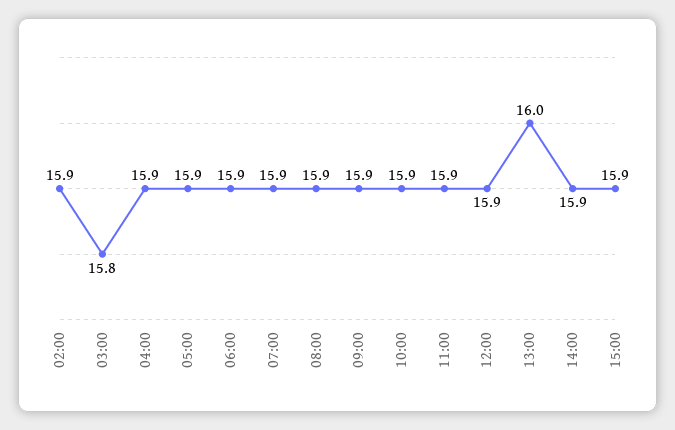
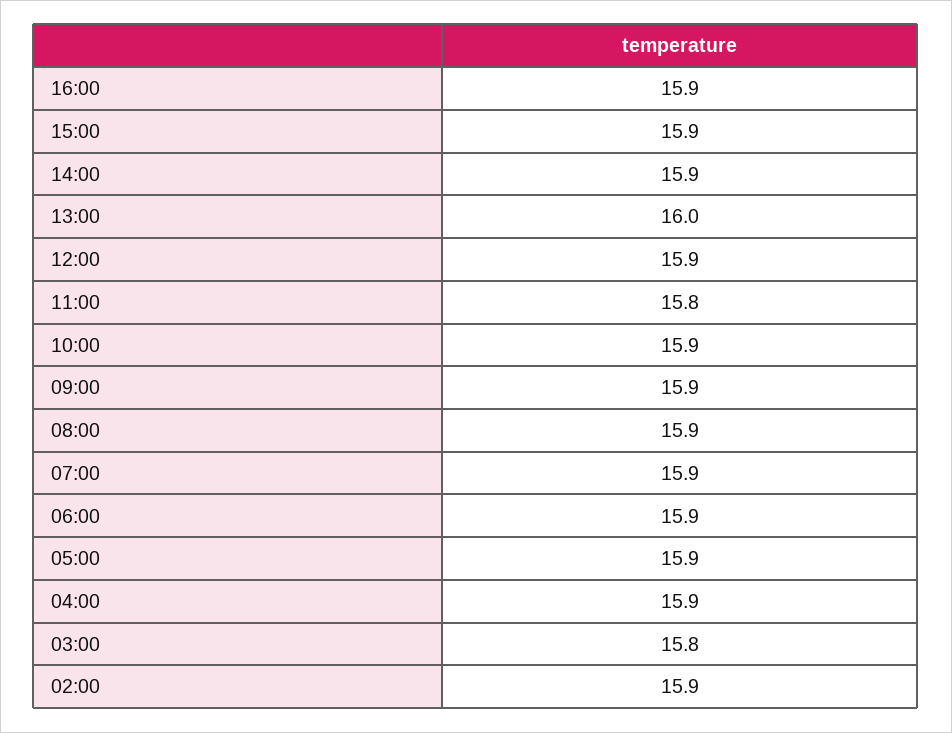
11:00: 15.9 -> 15.8
16:00: none -> 15.9

